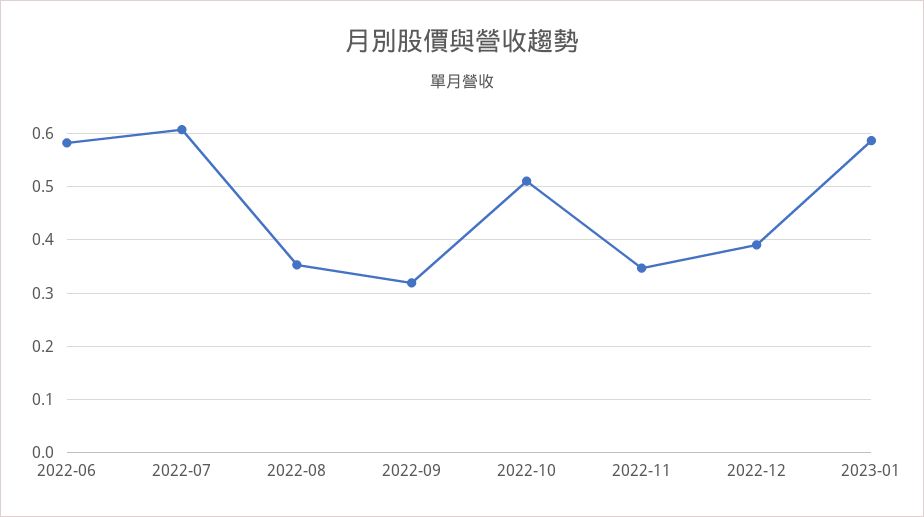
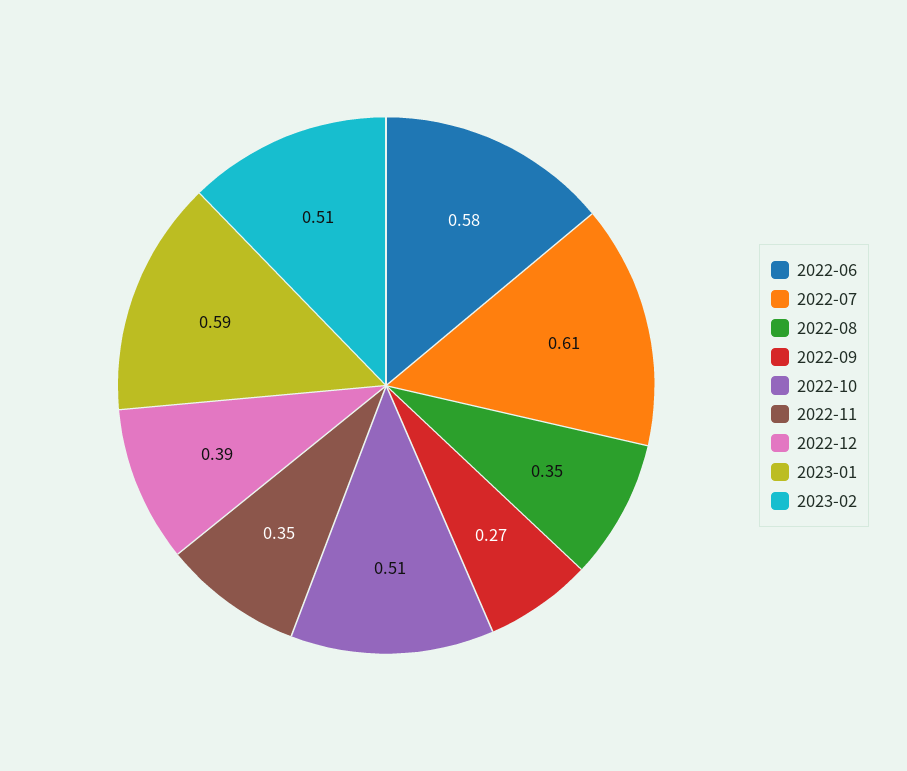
2022-09: 0.32 -> 0.27
2023-02: none -> 0.51

